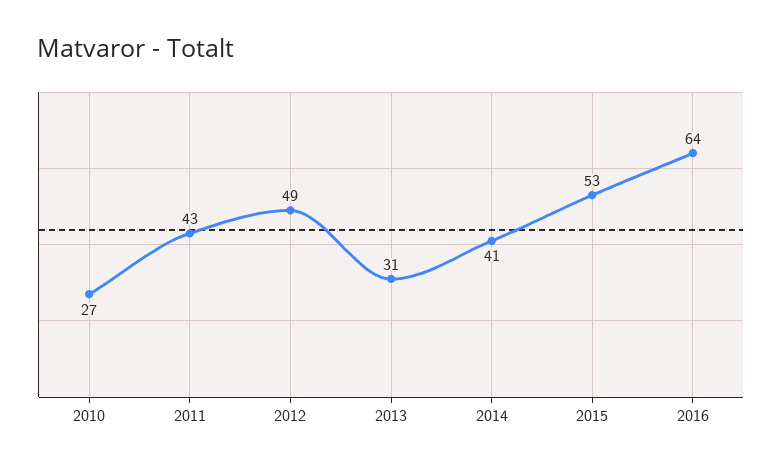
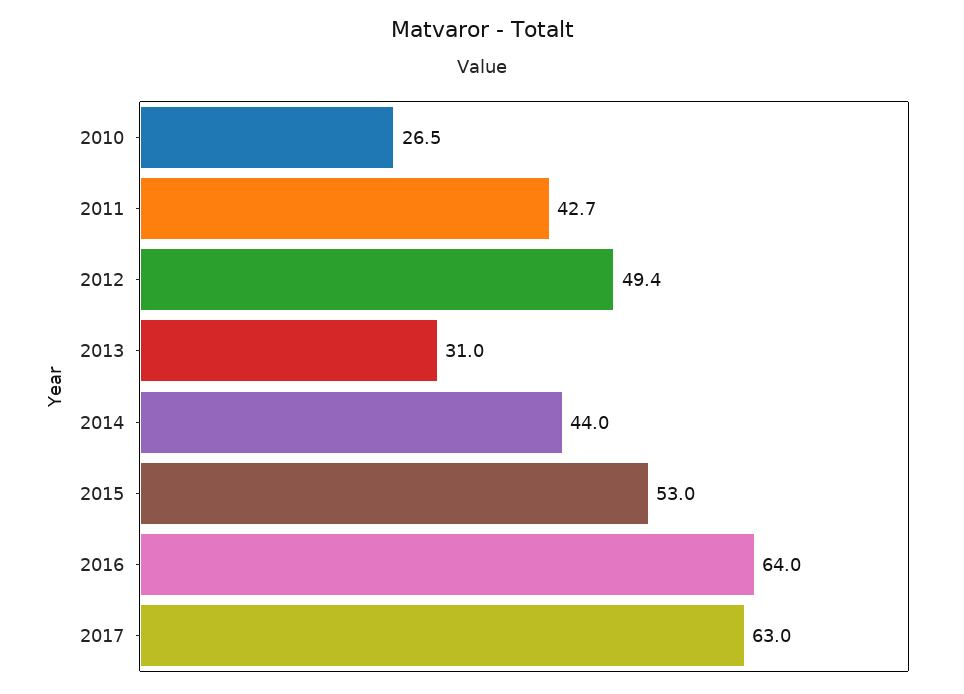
2014: 41 -> 44
2017: none -> 63

